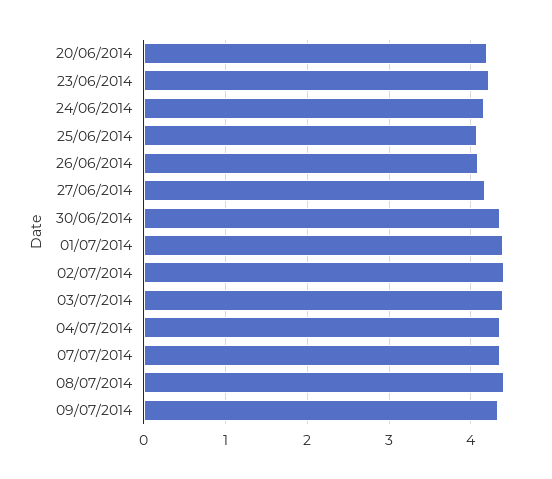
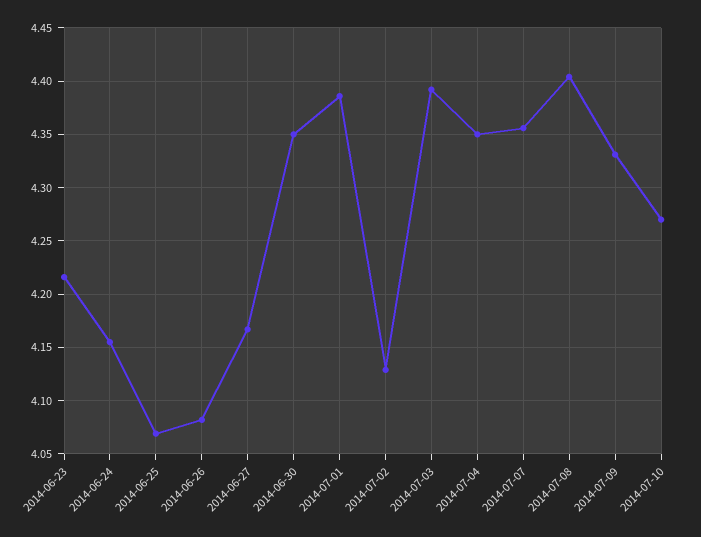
20/06/2014: 4.2 -> none
02/07/2014: 4.4 -> 4.13
2014-07-10: none -> 4.27

